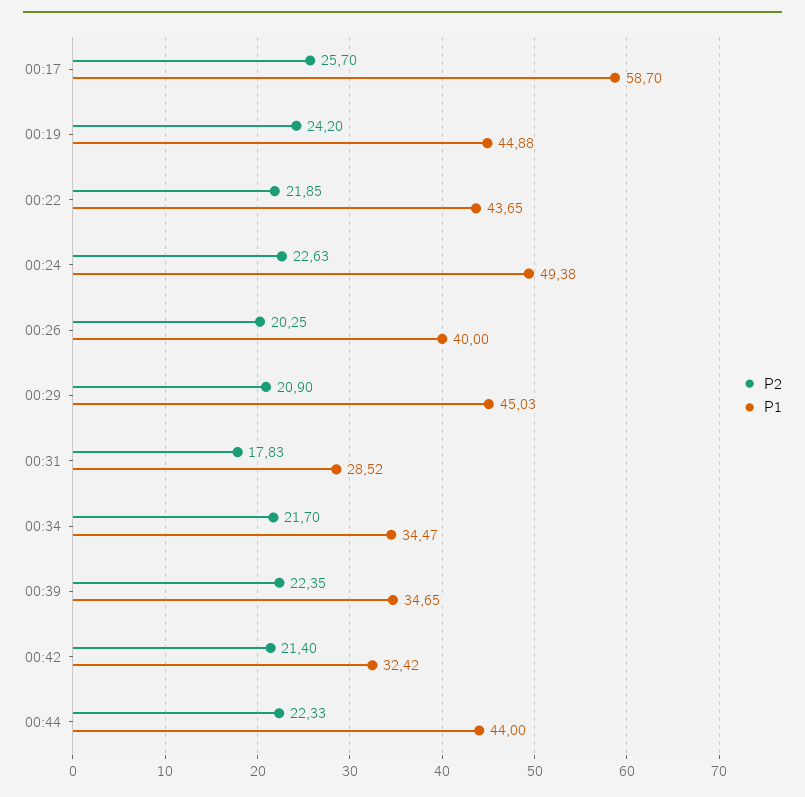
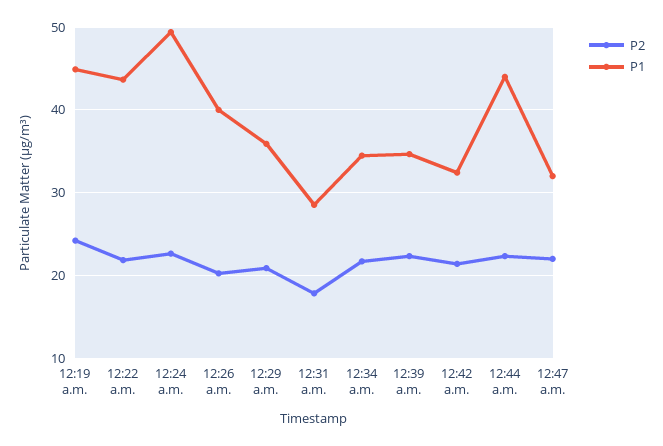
P2, 00:17: 25.7 -> none
P1, 00:17: 58.7 -> none
P1, 00:29: 45.03 -> 36
P2, 12:47 a.m.: none -> 22
P1, 12:47 a.m.: none -> 32

